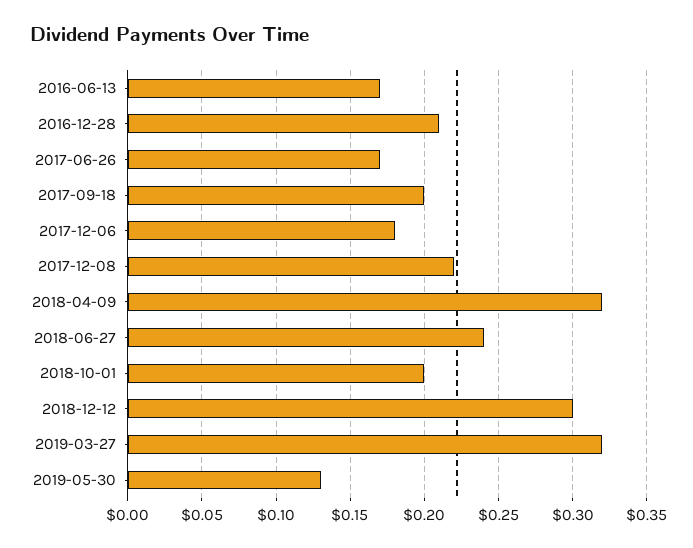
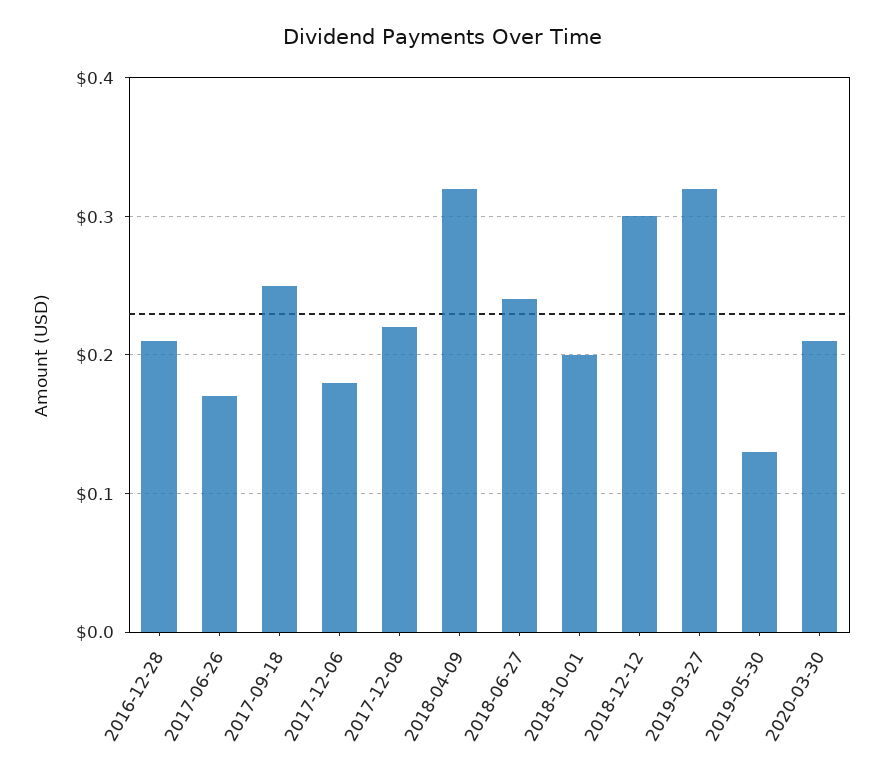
2016-06-13: 0.17 -> none
2017-09-18: 0.2 -> 0.25
2020-03-30: none -> 0.21

